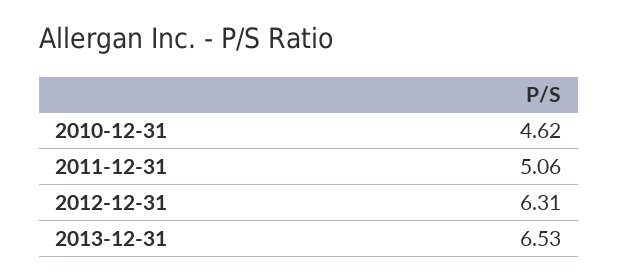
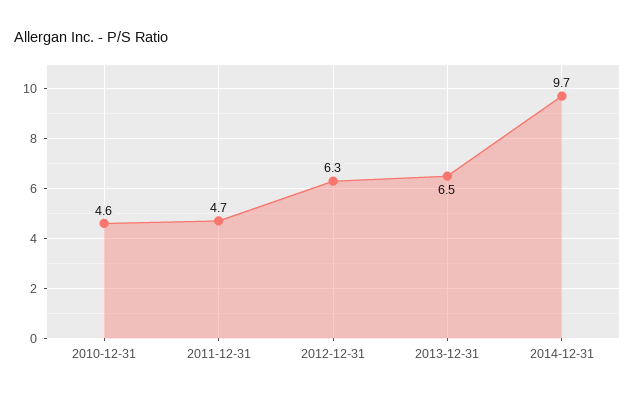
2011-12-31: 5.06 -> 4.7
2014-12-31: none -> 9.7

